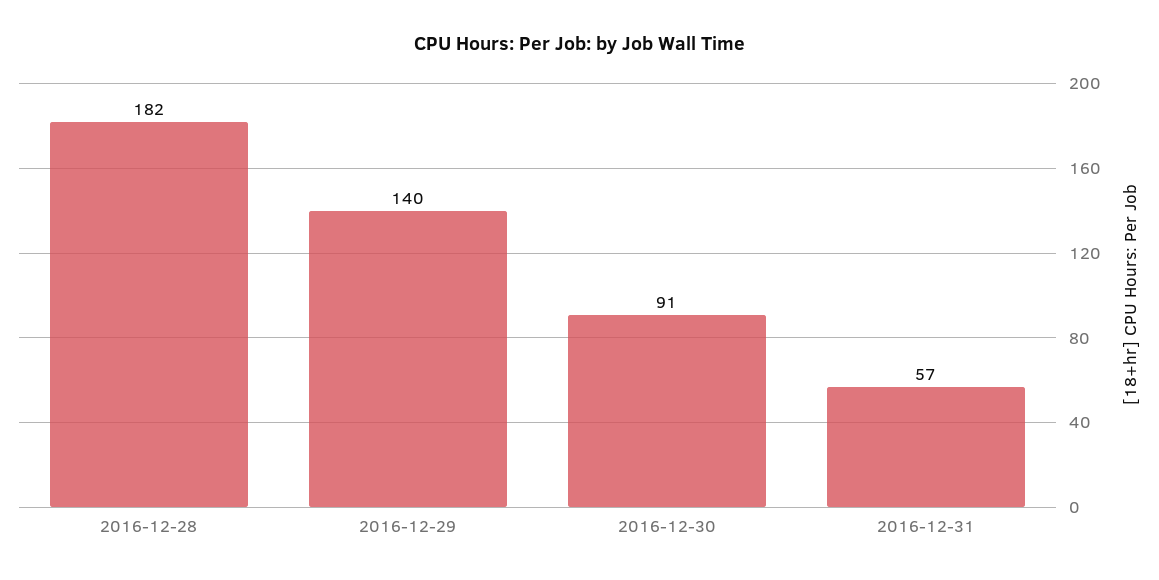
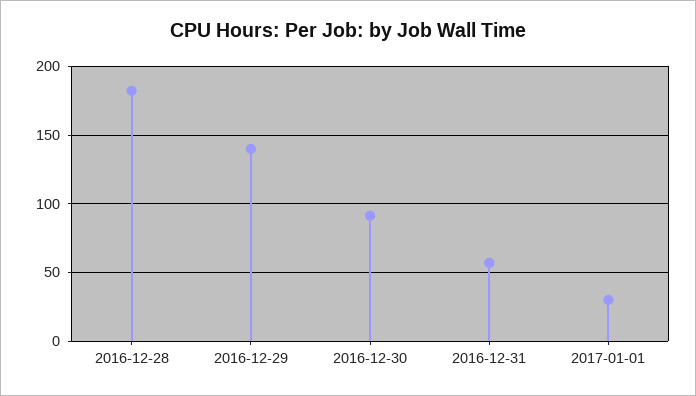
2017-01-01: none -> 30

